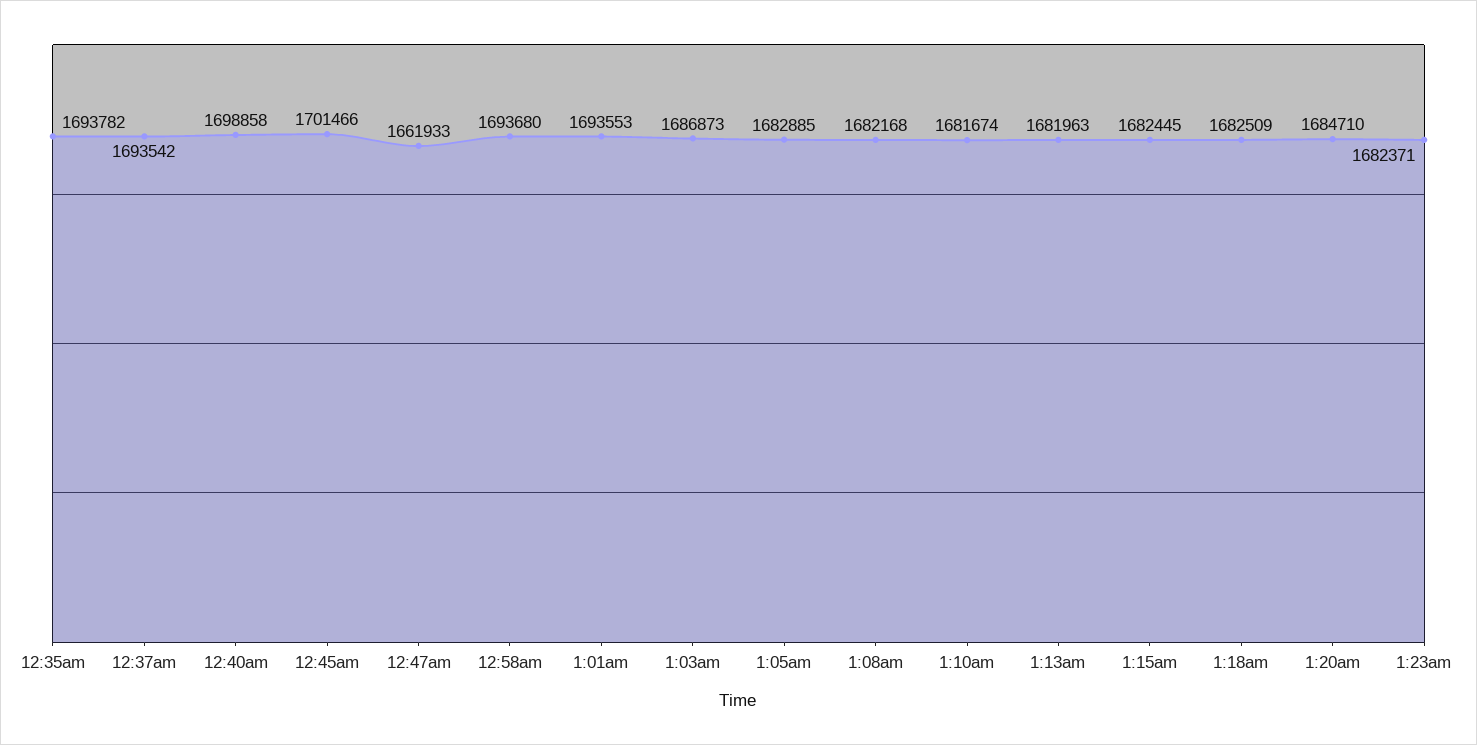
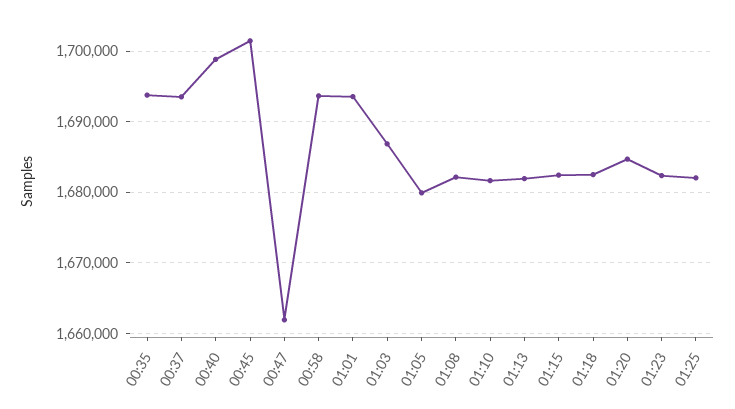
1:05am: 1682885 -> 1680000
01:25: none -> 1682000

